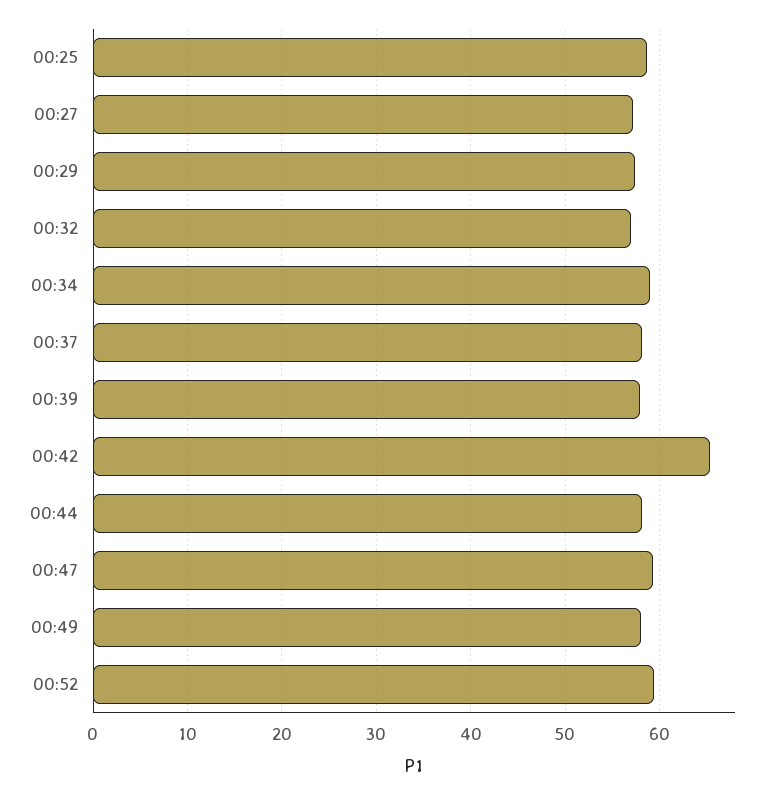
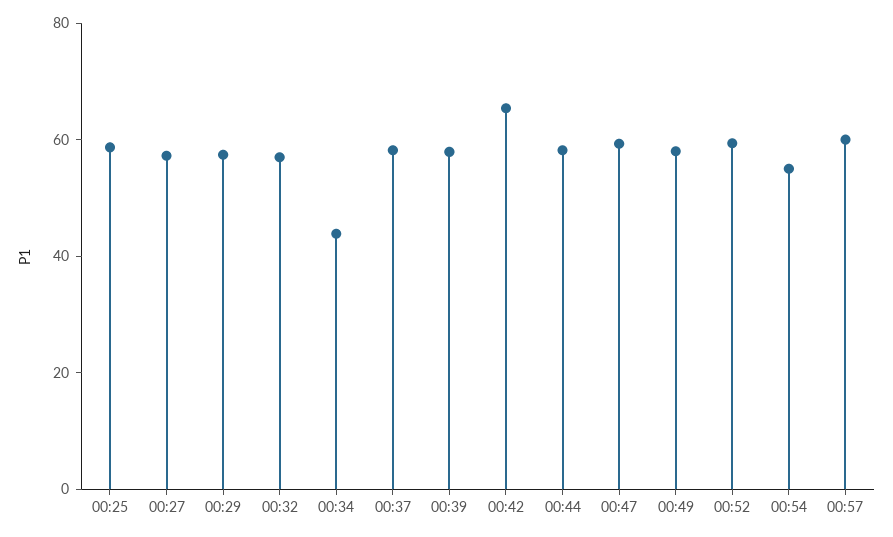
00:34: 59 -> 45
00:54: none -> 55
00:57: none -> 60

